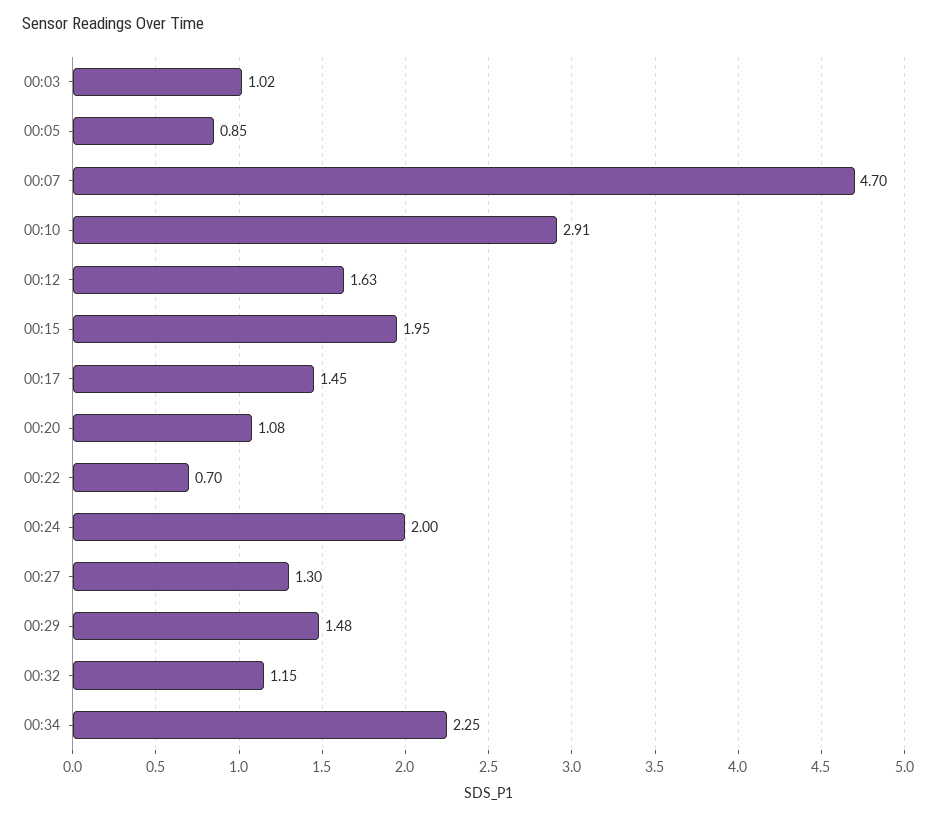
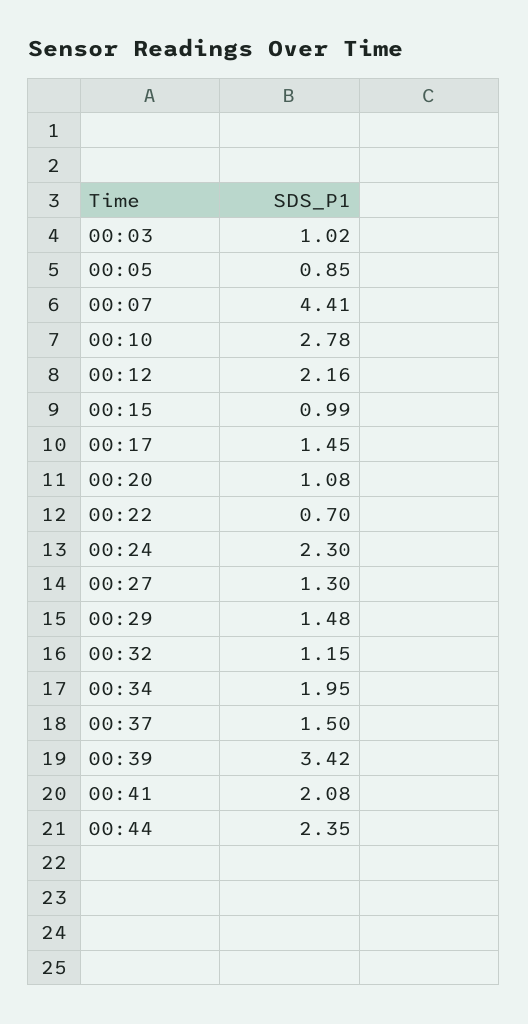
00:07: 4.7 -> 4.41
00:10: 2.91 -> 2.78
00:12: 1.63 -> 2.16
00:15: 1.95 -> 0.99
00:24: 2 -> 2.3
00:34: 2.25 -> 1.95
00:37: none -> 1.5
00:39: none -> 3.42
00:41: none -> 2.08
00:44: none -> 2.35

